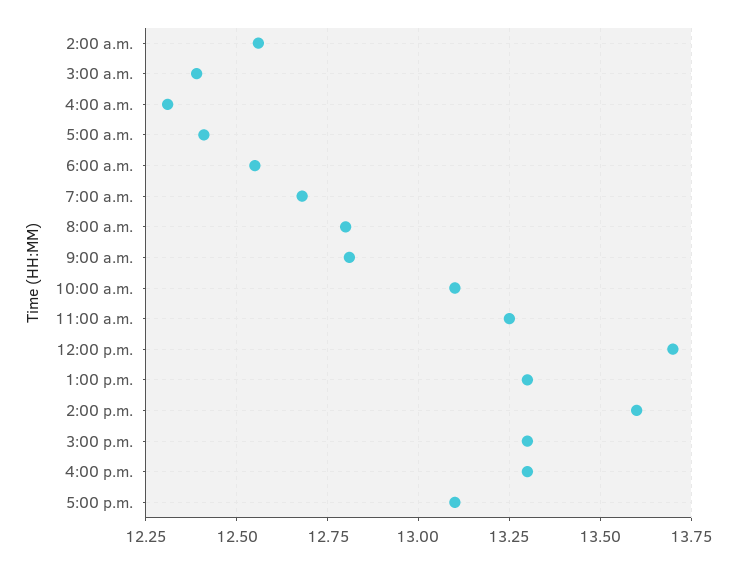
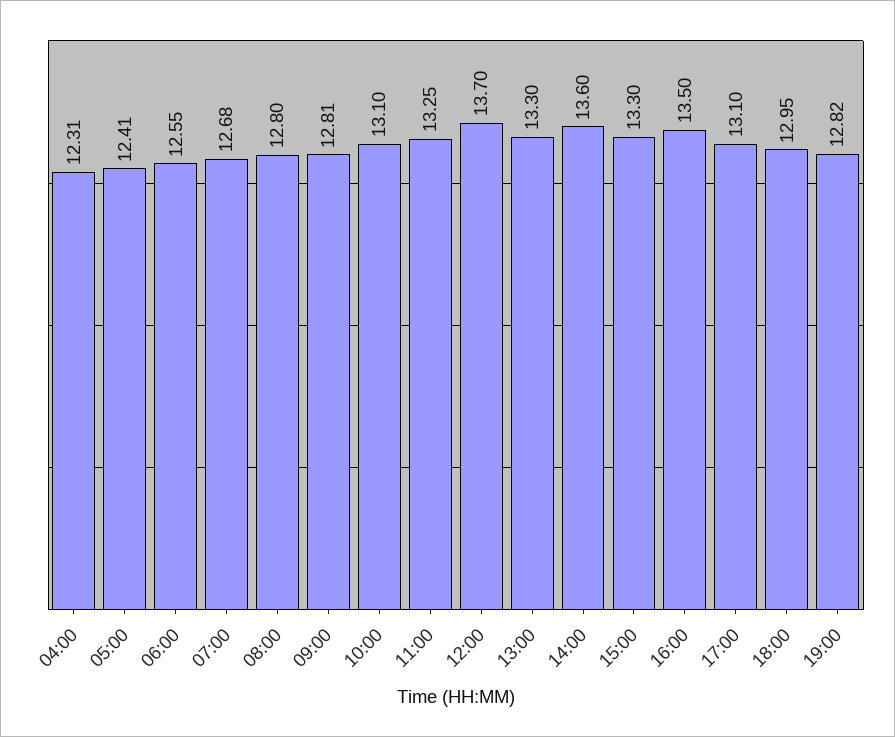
2:00 a.m.: 12.55 -> none
3:00 a.m.: 12.4 -> none
4:00 p.m.: 13.3 -> 13.5
18:00: none -> 12.95
19:00: none -> 12.82

